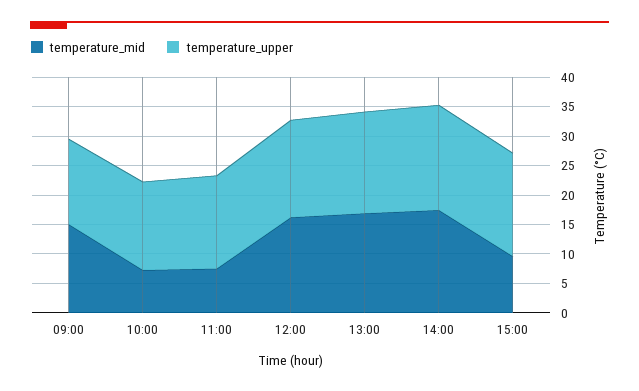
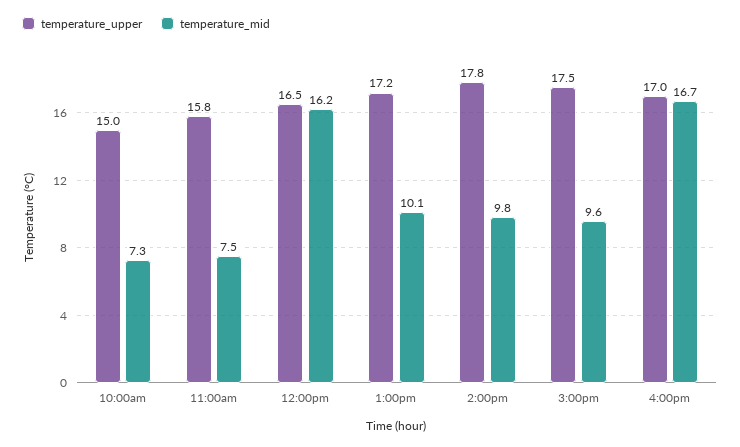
temperature_mid, 09:00: 15 -> none
temperature_upper, 09:00: 15 -> none
temperature_mid, 13:00: 17.5 -> 10.1
temperature_mid, 14:00: 17.5 -> 9.8
temperature_upper, 4:00pm: none -> 17
temperature_mid, 4:00pm: none -> 16.7

